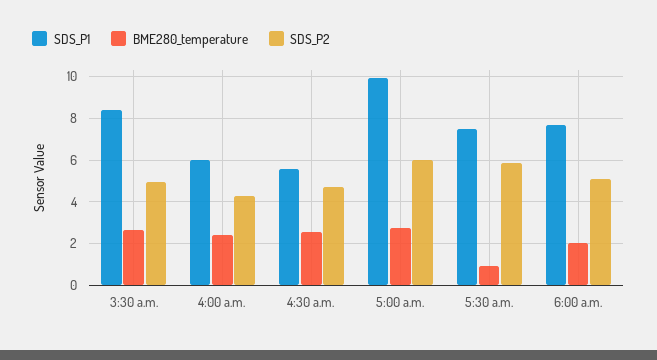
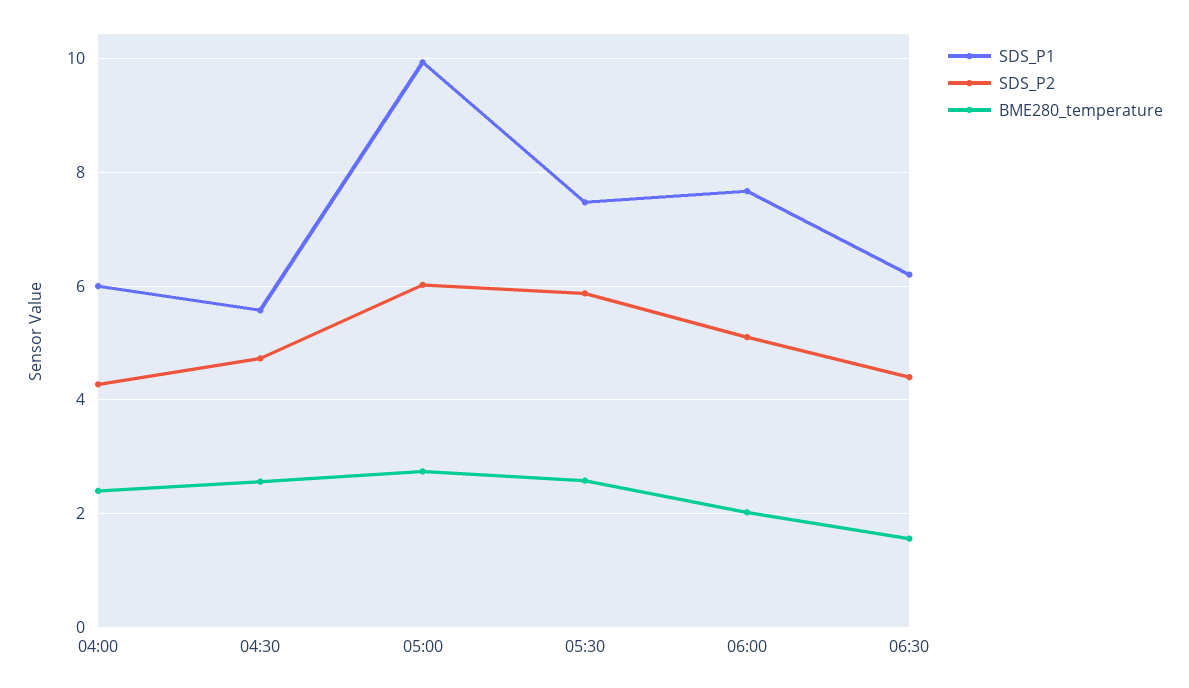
SDS_P1, 3:30 a.m.: 8.5 -> none
BME280_temperature, 3:30 a.m.: 2.5 -> none
SDS_P2, 3:30 a.m.: 5 -> none
BME280_temperature, 5:30 a.m.: 1 -> 2.6
SDS_P1, 06:30: none -> 6.2
SDS_P2, 06:30: none -> 4.4
BME280_temperature, 06:30: none -> 1.6

